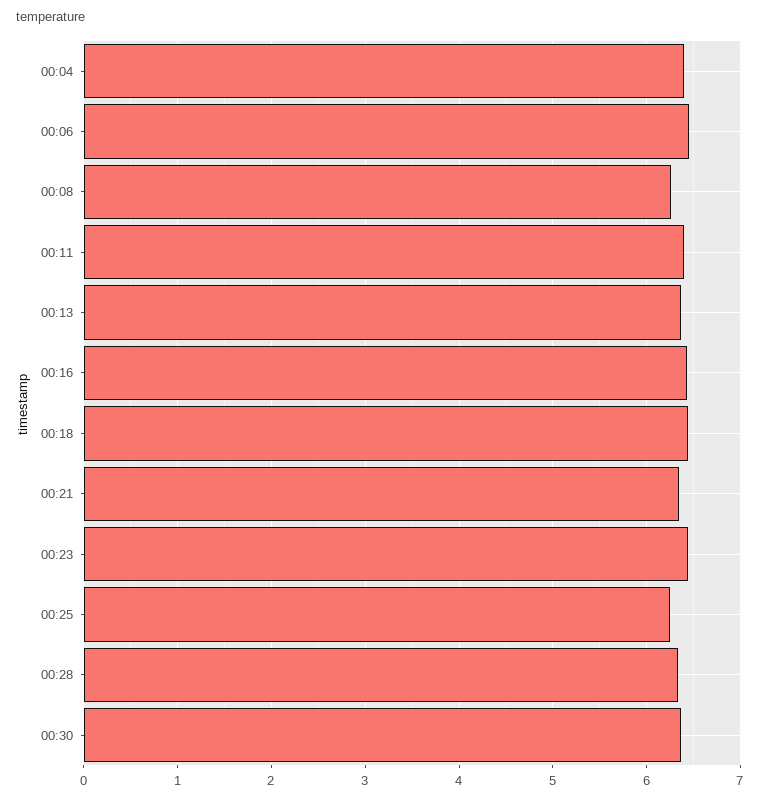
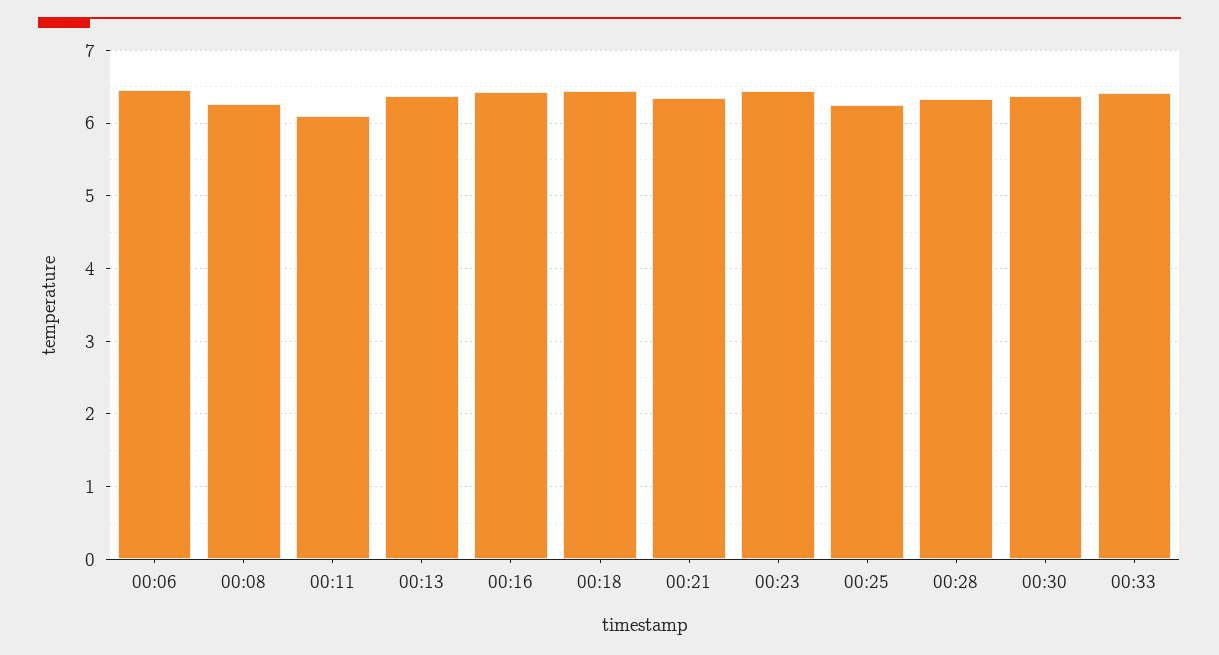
00:04: 6.4 -> none
00:11: 6.4 -> 6.1
00:33: none -> 6.4

